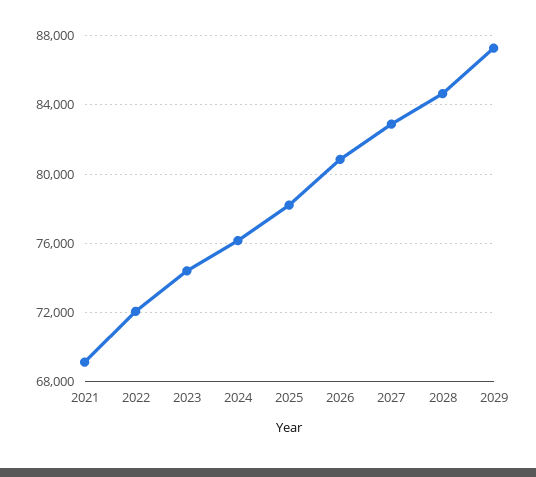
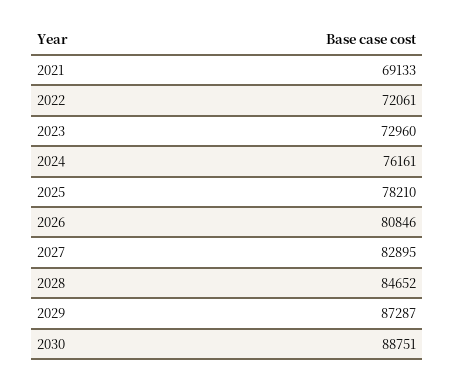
2023: 74500 -> 72960
2030: none -> 88751

